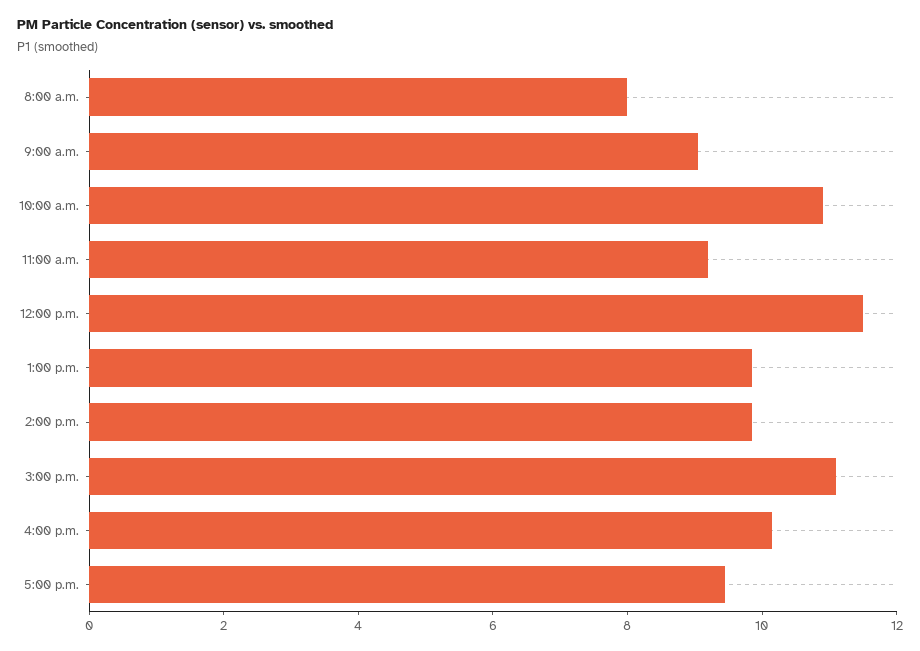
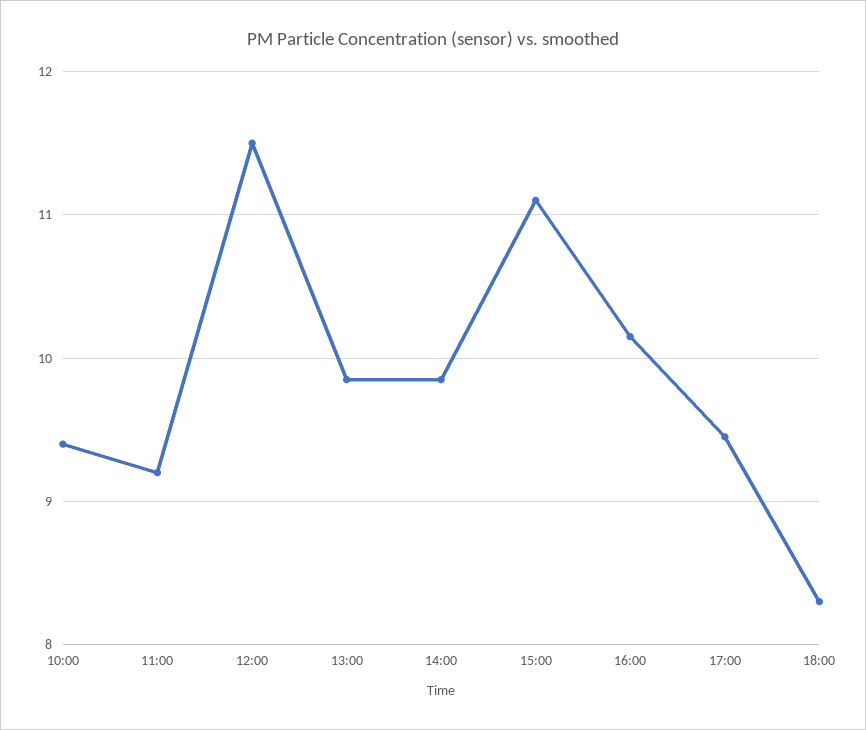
8:00 a.m.: 8 -> none
9:00 a.m.: 9 -> none
10:00 a.m.: 11 -> 9.4
18:00: none -> 8.3

